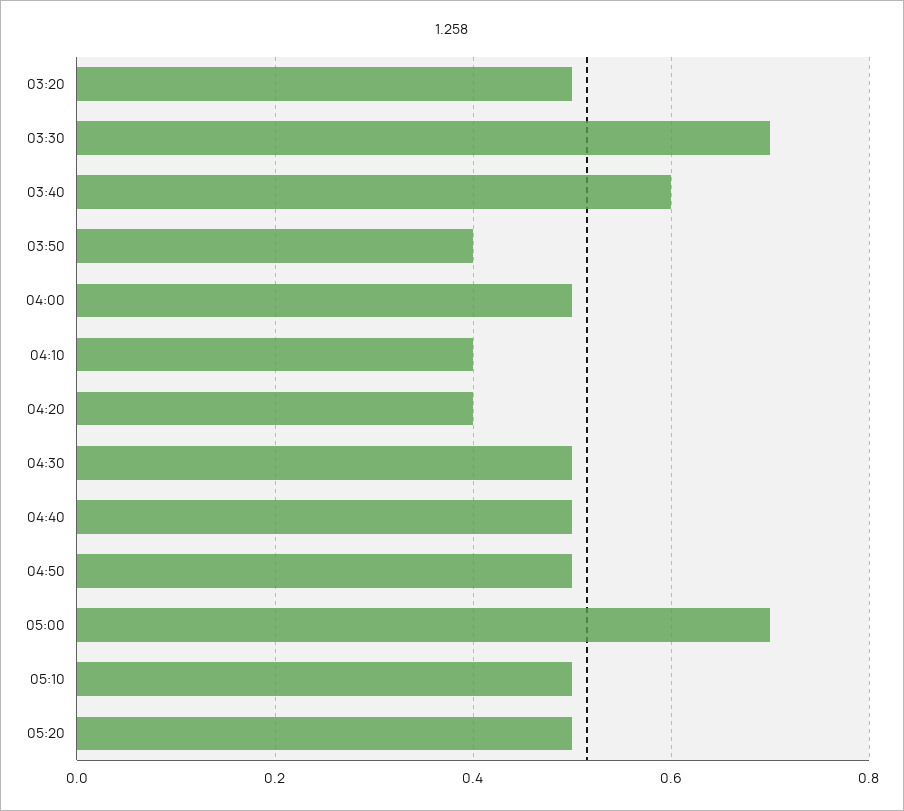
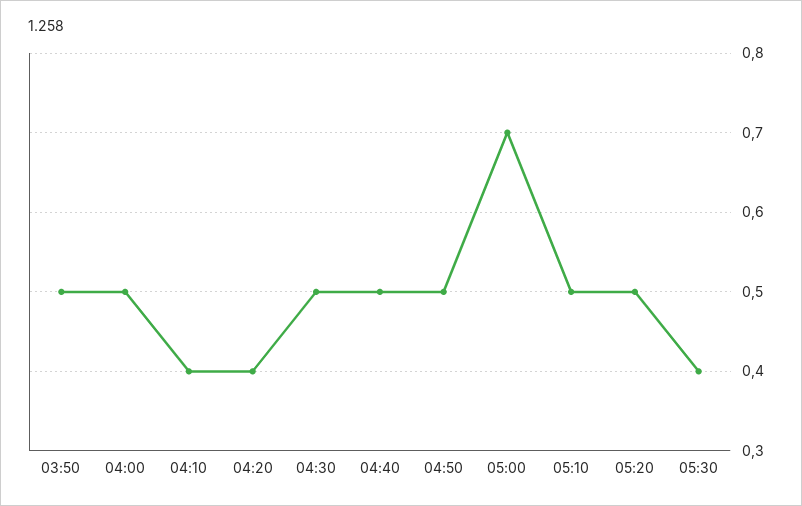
03:20: 0.5 -> none
03:30: 0.7 -> none
03:40: 0.6 -> none
03:50: 0.4 -> 0.5
05:30: none -> 0.4

